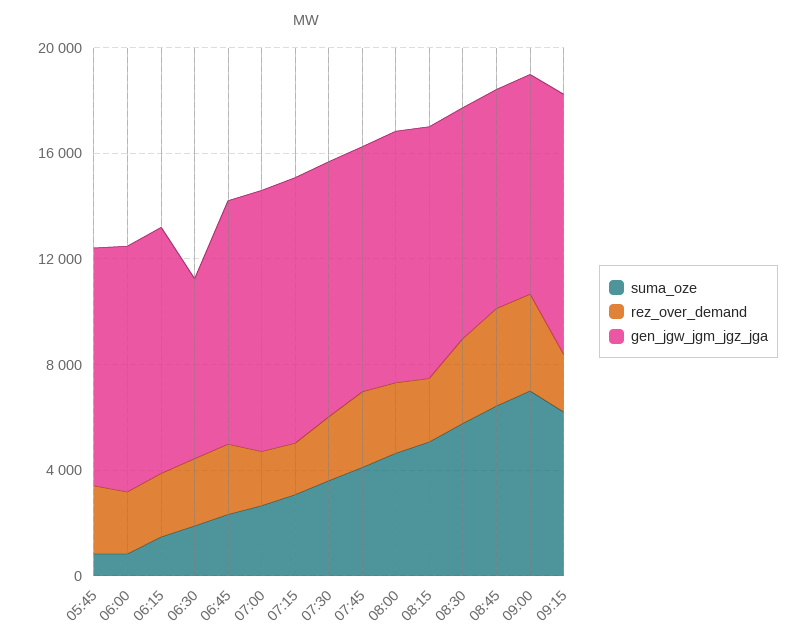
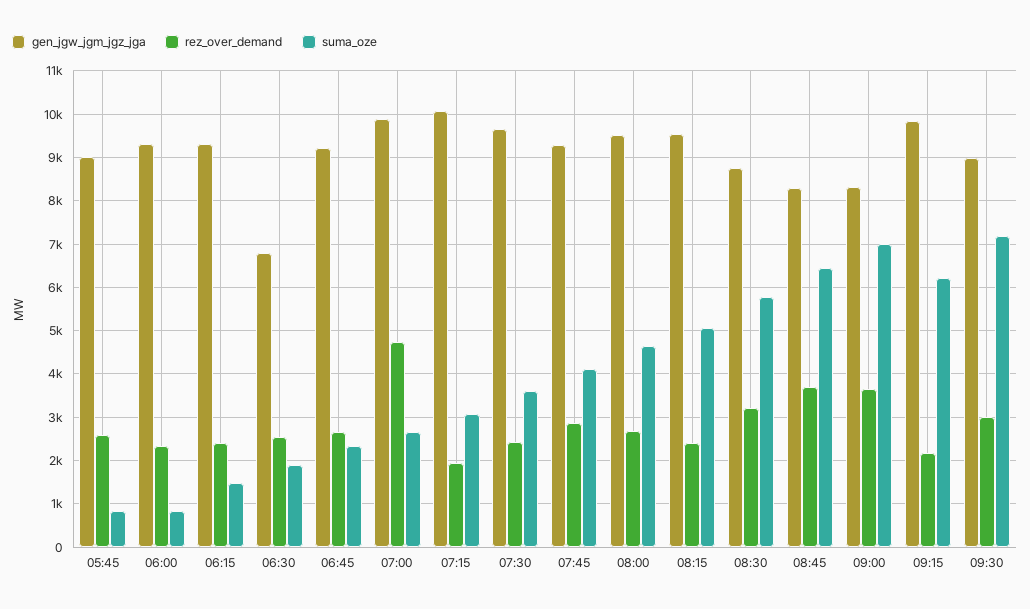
rez_over_demand, 07:00: 2000 -> 4800
gen_jgw_jgm_jgz_jga, 09:30: none -> 9000
rez_over_demand, 09:30: none -> 3000
suma_oze, 09:30: none -> 7200

